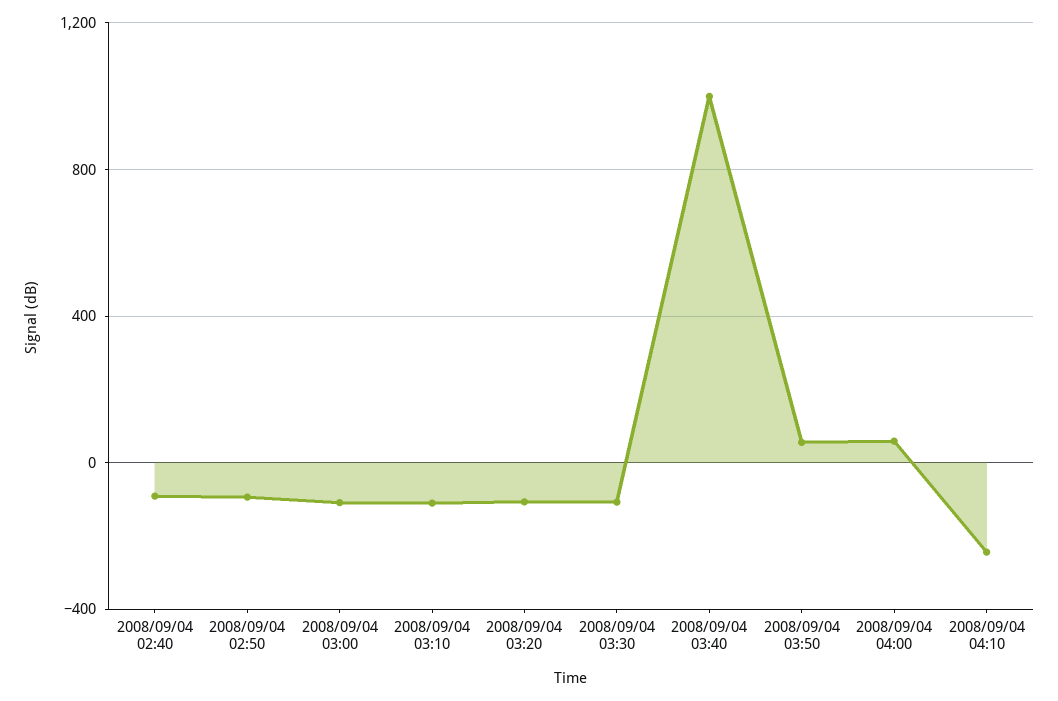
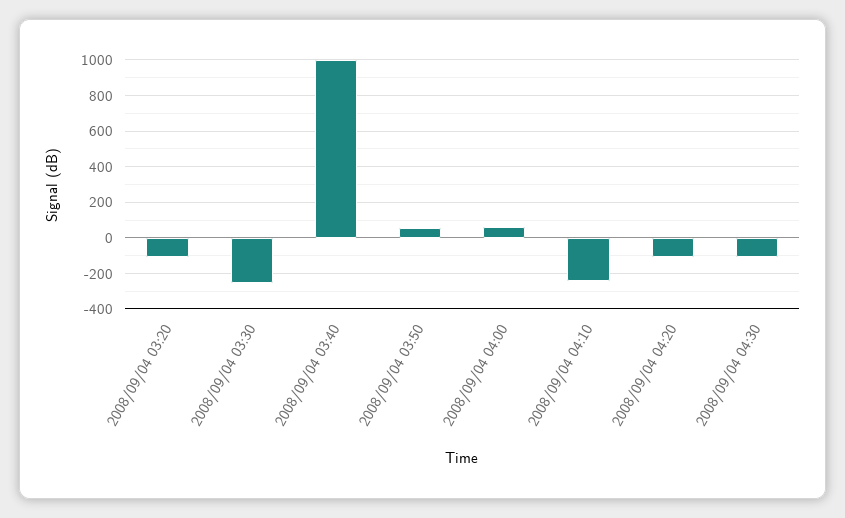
2008/09/04 02:40: -100 -> none
2008/09/04 02:50: -100 -> none
2008/09/04 03:00: -100 -> none
2008/09/04 03:10: -100 -> none
2008/09/04 03:30: -100 -> -250
2008/09/04 04:20: none -> -100
2008/09/04 04:30: none -> -100

